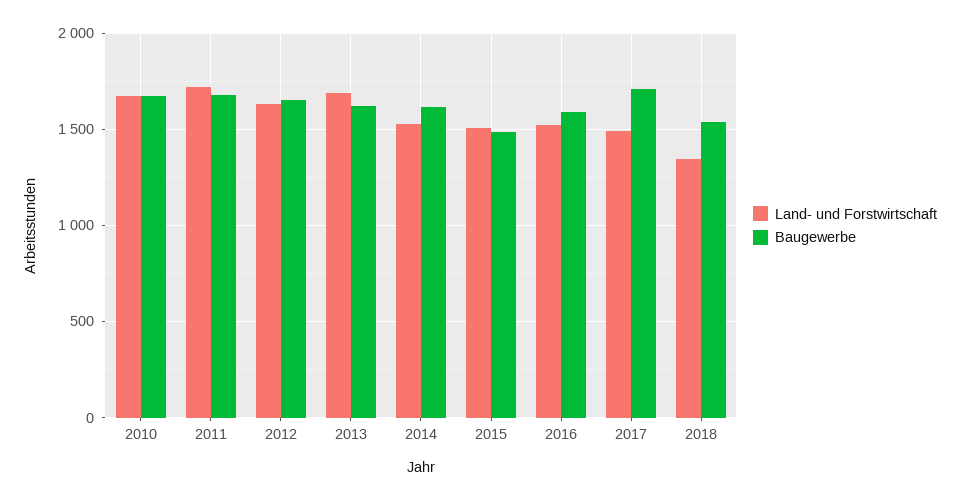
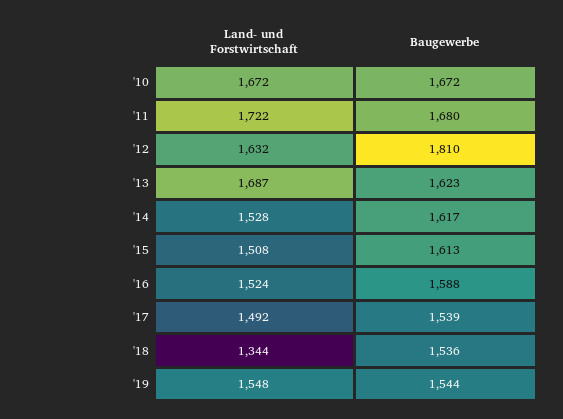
Baugewerbe, 2012: 1650 -> 1810
Baugewerbe, 2015: 1500 -> 1613
Baugewerbe, 2017: 1700 -> 1539
Land- und Forstwirtschaft, '19: none -> 1548
Baugewerbe, '19: none -> 1544

